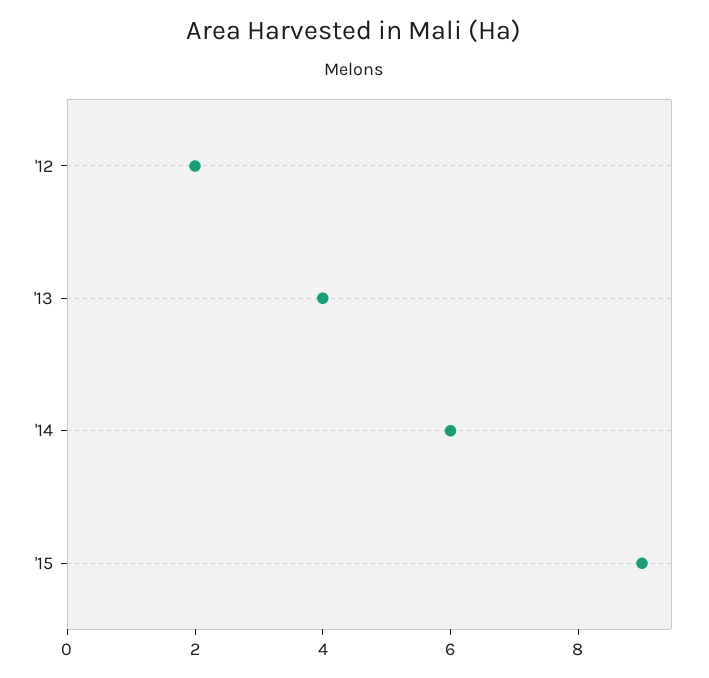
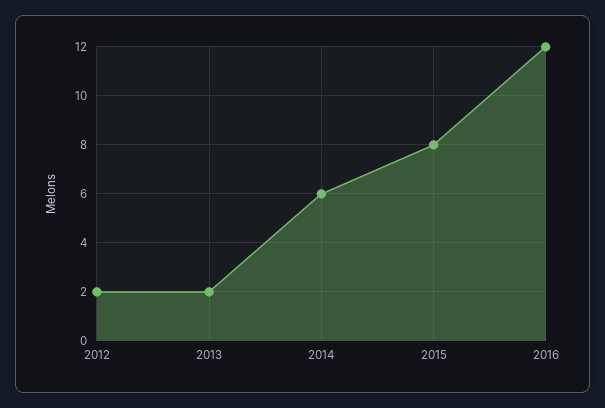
'13: 4 -> 2
'15: 9 -> 8
2016: none -> 12

